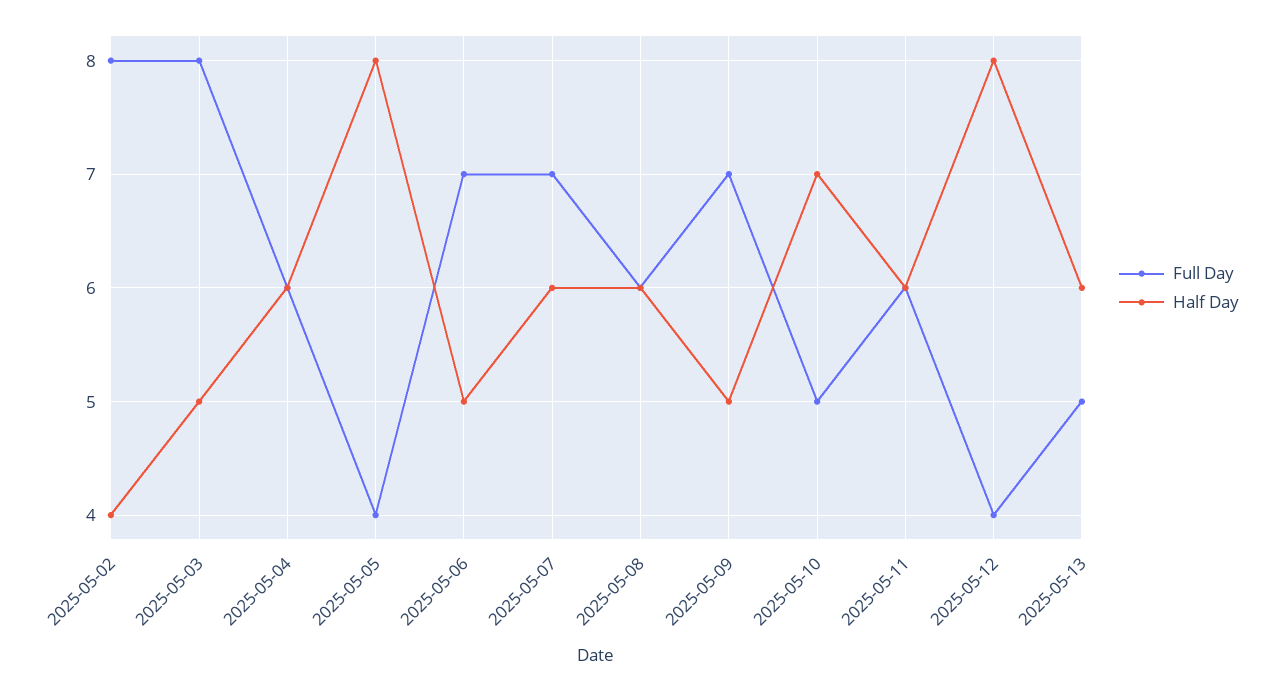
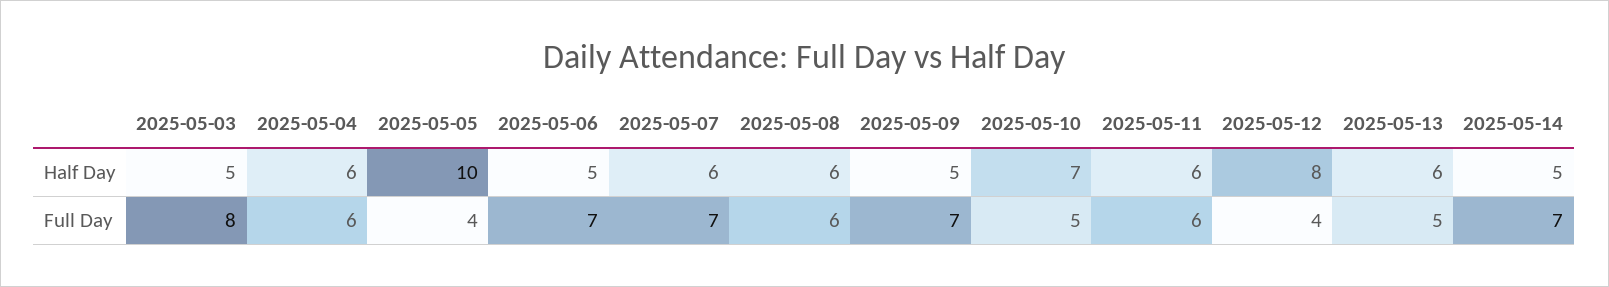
Full Day, 2025-05-02: 8 -> none
Half Day, 2025-05-02: 4 -> none
Half Day, 2025-05-05: 8 -> 10
Half Day, 2025-05-14: none -> 5
Full Day, 2025-05-14: none -> 7

